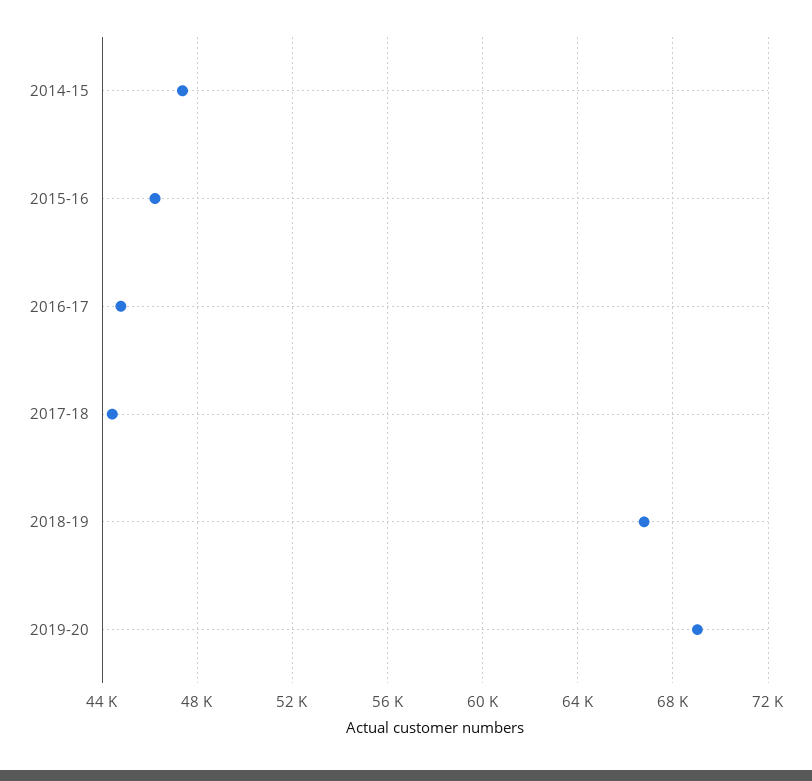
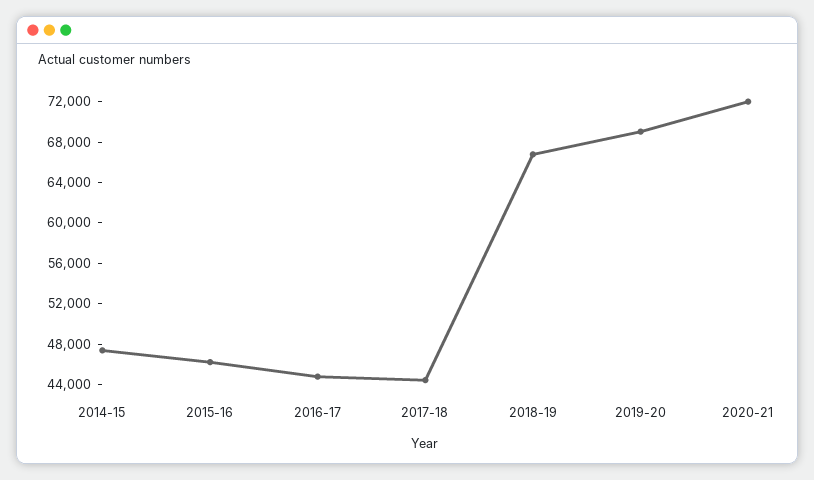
2020-21: none -> 72000

